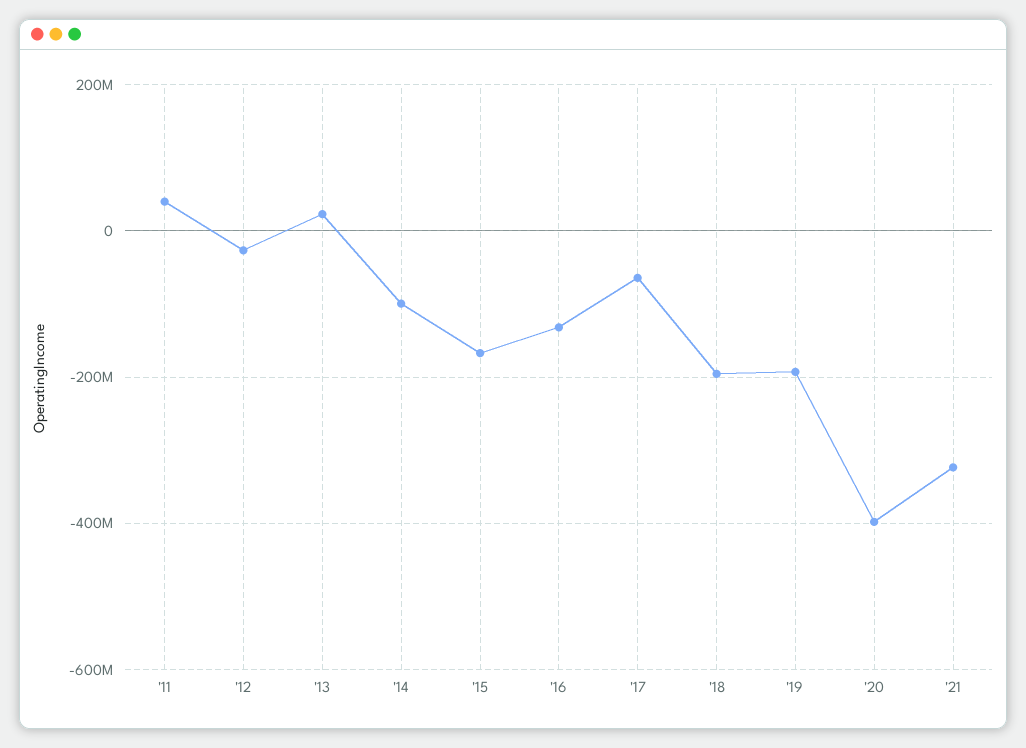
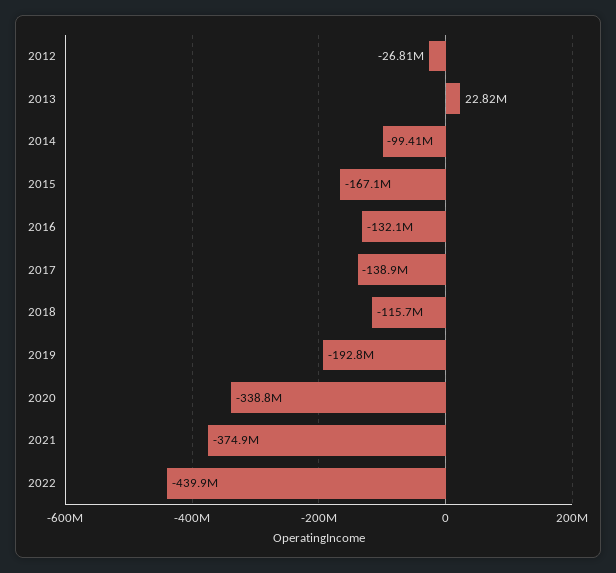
'11: 40000000 -> none
'17: -60000000 -> -138900000
'18: -200000000 -> -115700000
'20: -400000000 -> -338800000
'21: -320000000 -> -374900000
2022: none -> -439900000

